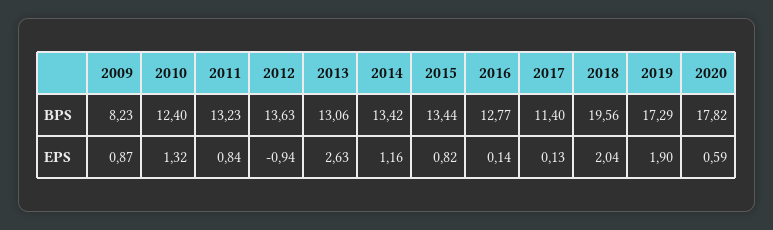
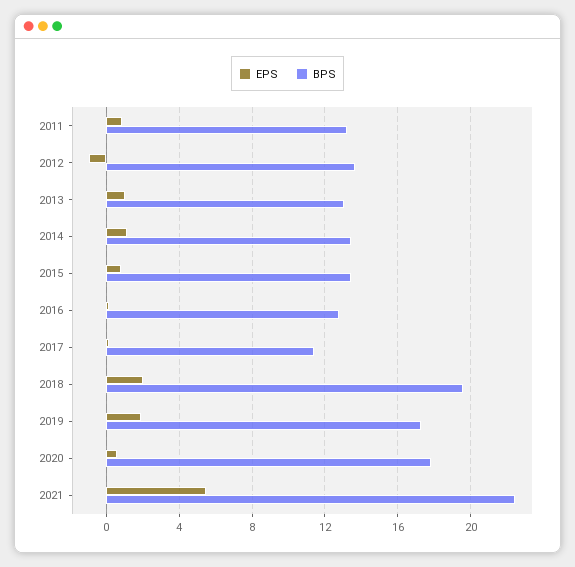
BPS, 2009: 8.23 -> none
BPS, 2010: 12.4 -> none
EPS, 2009: 0.87 -> none
EPS, 2010: 1.32 -> none
EPS, 2013: 2.63 -> 1
EPS, 2021: none -> 5.5
BPS, 2021: none -> 22.5

